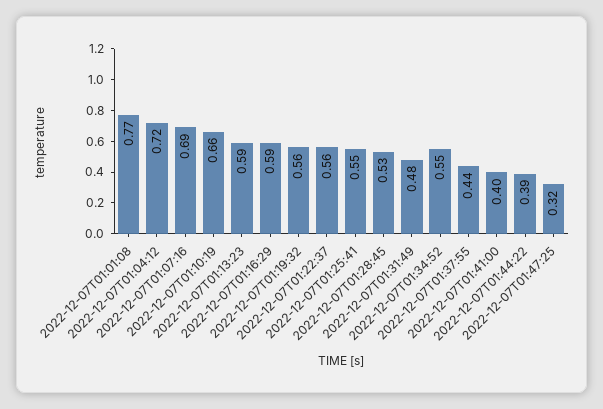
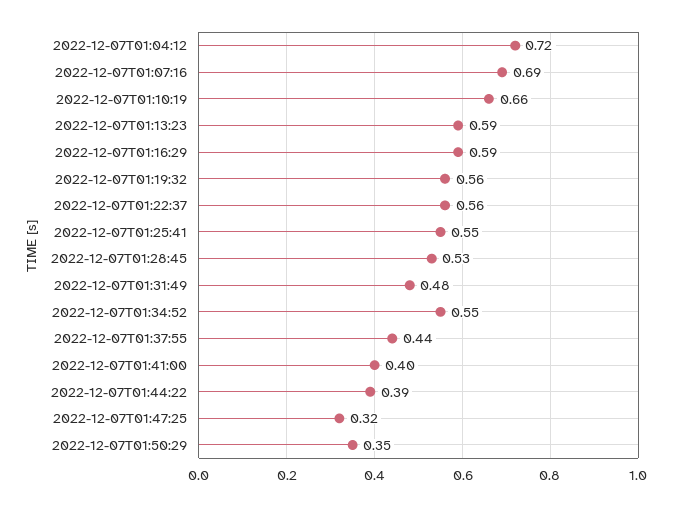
2022-12-07T01:01:08: 0.77 -> none
2022-12-07T01:50:29: none -> 0.35

